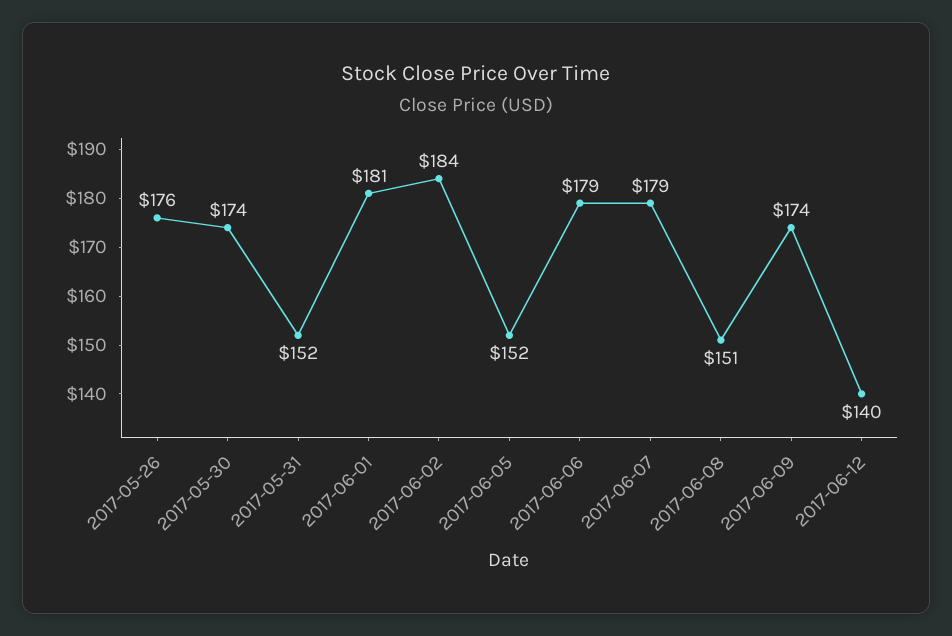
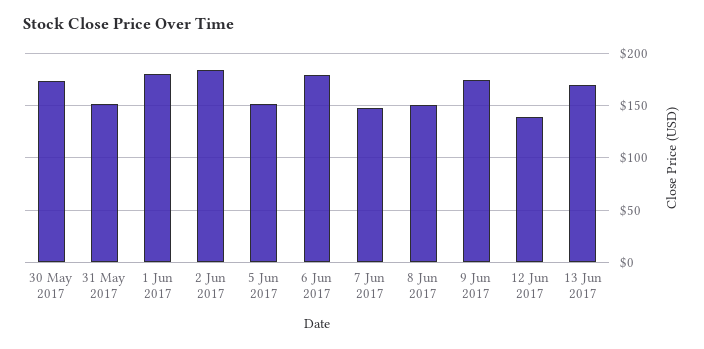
2017-05-26: 176 -> none
2017-06-07: 179 -> 150
13 Jun 2017: none -> 170

